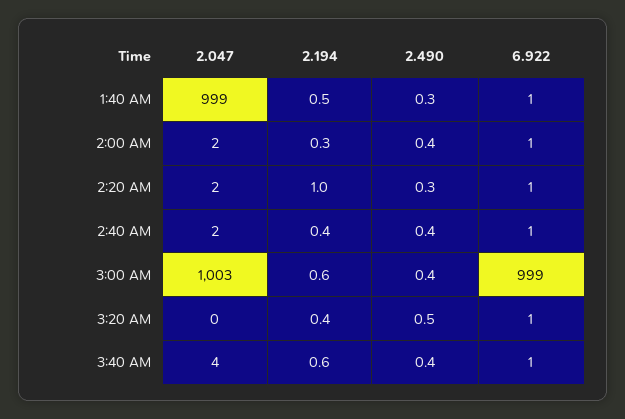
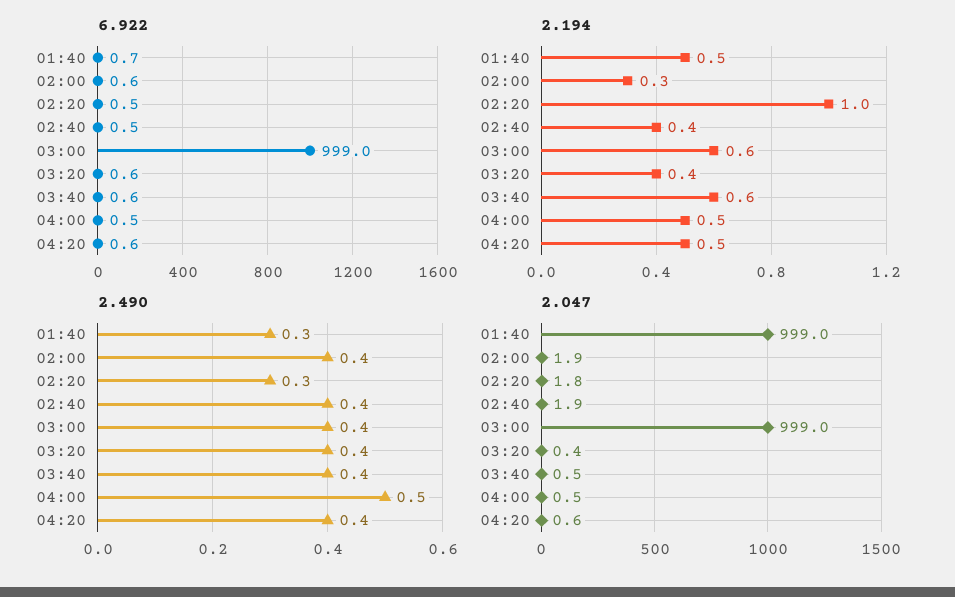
2.047, 3:00 AM: 1003 -> 999
2.490, 3:20 AM: 0.5 -> 0.4
2.047, 3:40 AM: 4 -> 0.5
6.922, 04:00: none -> 0.5
6.922, 04:20: none -> 0.6
2.194, 04:00: none -> 0.5
2.194, 04:20: none -> 0.5
2.490, 04:00: none -> 0.5
2.490, 04:20: none -> 0.4
2.047, 04:00: none -> 0.5
2.047, 04:20: none -> 0.6

